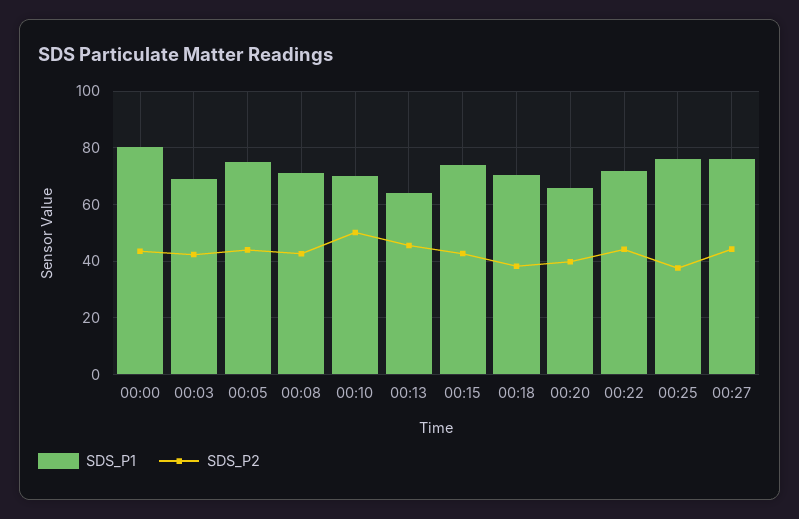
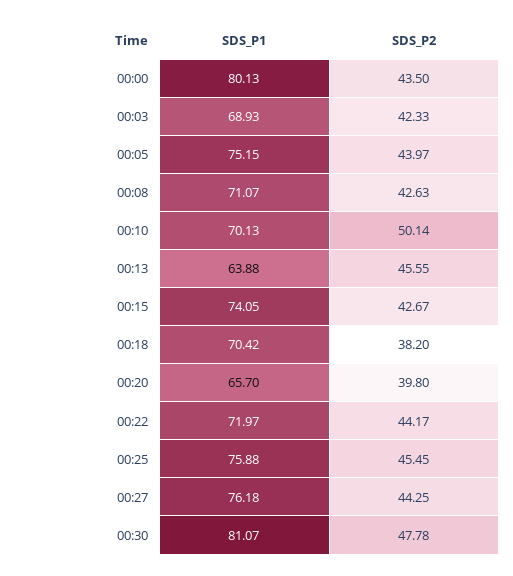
SDS_P2, 00:25: 37.5 -> 45.45
SDS_P1, 00:30: none -> 81.07
SDS_P2, 00:30: none -> 47.78

